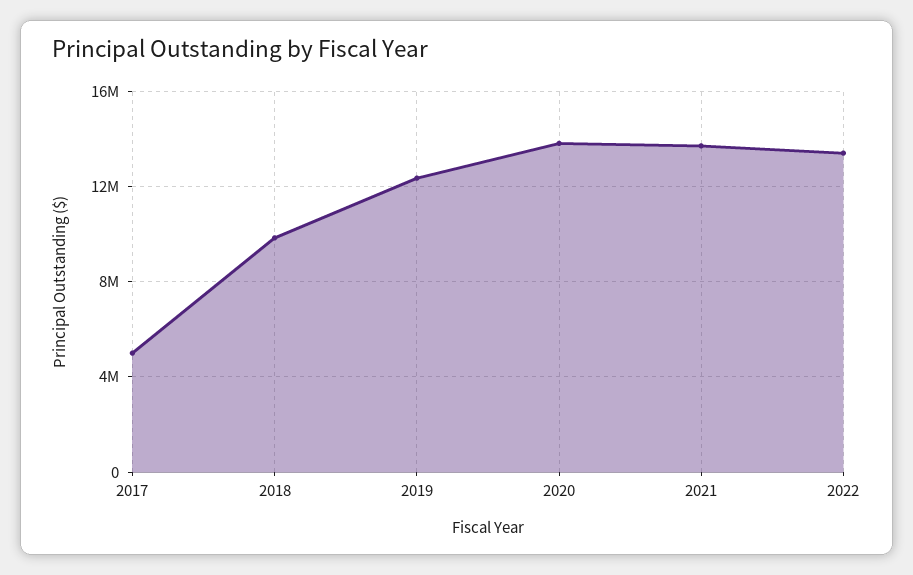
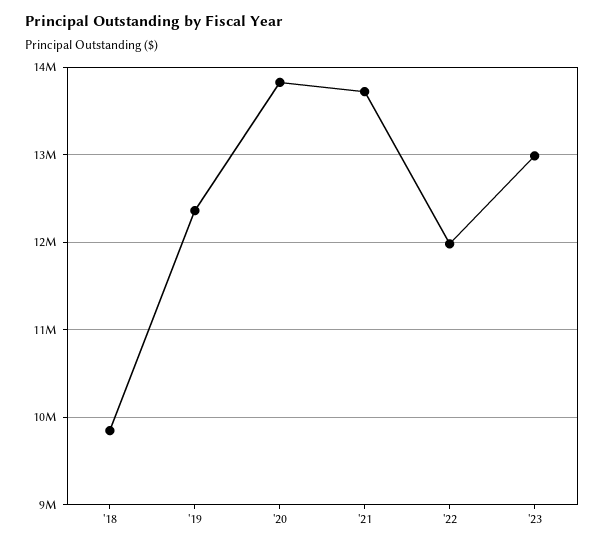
2017: 5000000 -> none
2022: 13500000 -> 12000000
'23: none -> 13000000

